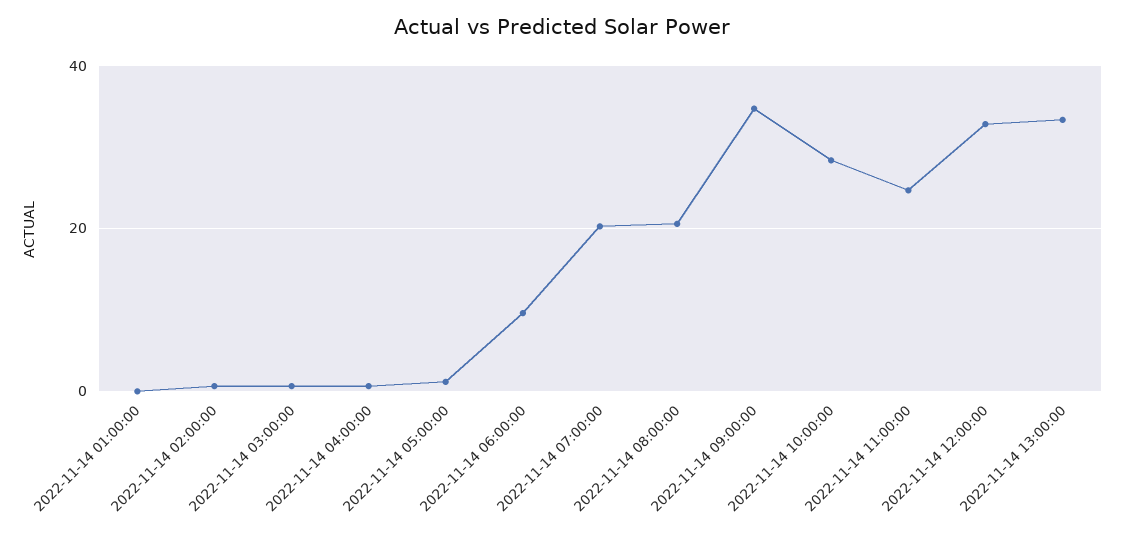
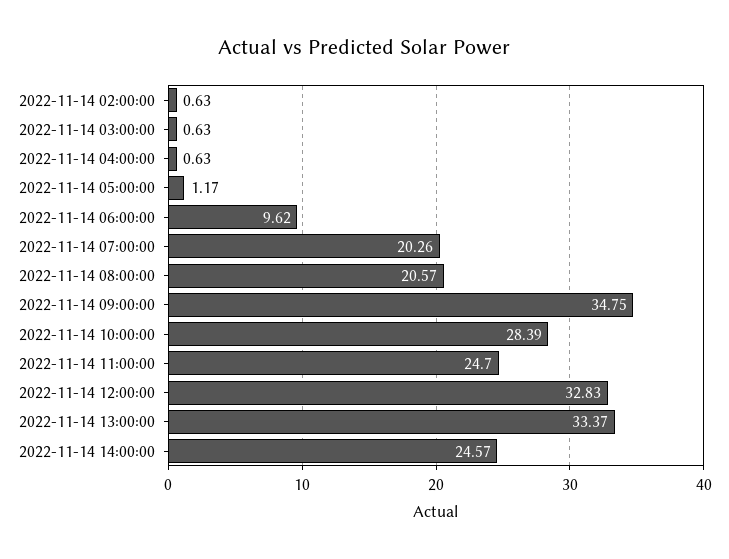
2022-11-14 01:00:00: 0 -> none
2022-11-14 14:00:00: none -> 24.57

